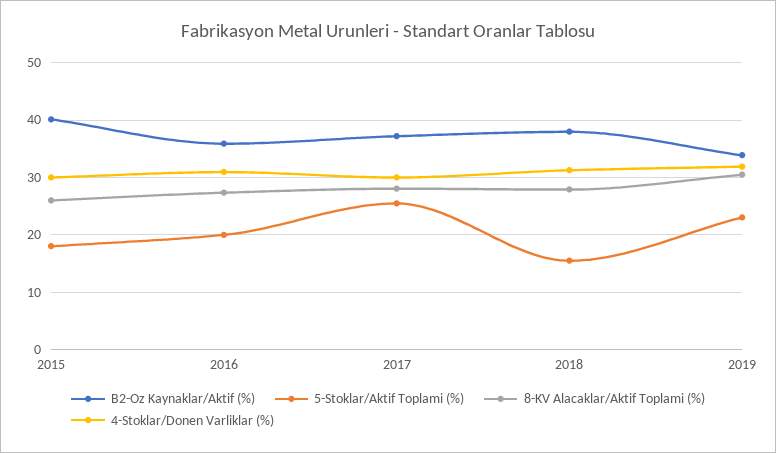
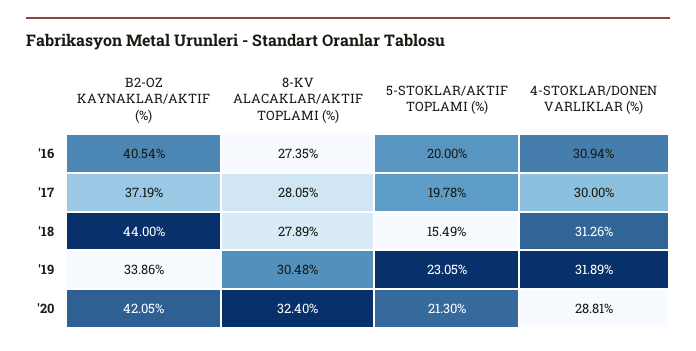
B2-Oz Kaynaklar/Aktif (%), 2015: 40 -> none
5-Stoklar/Aktif Toplami (%), 2015: 18 -> none
8-KV Alacaklar/Aktif Toplami (%), 2015: 26 -> none
4-Stoklar/Donen Varliklar (%), 2015: 30 -> none
B2-Oz Kaynaklar/Aktif (%), 2016: 36 -> 40.54
5-Stoklar/Aktif Toplami (%), 2017: 26 -> 19.78
B2-Oz Kaynaklar/Aktif (%), 2018: 38 -> 44
B2-Oz Kaynaklar/Aktif (%), '20: none -> 42.05
8-KV Alacaklar/Aktif Toplami (%), '20: none -> 32.4
5-Stoklar/Aktif Toplami (%), '20: none -> 21.3
4-Stoklar/Donen Varliklar (%), '20: none -> 28.81

